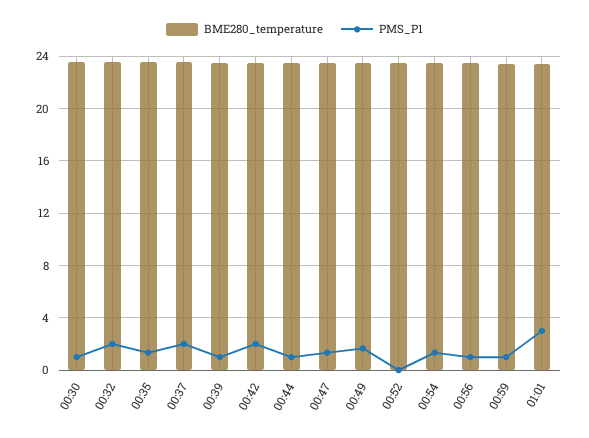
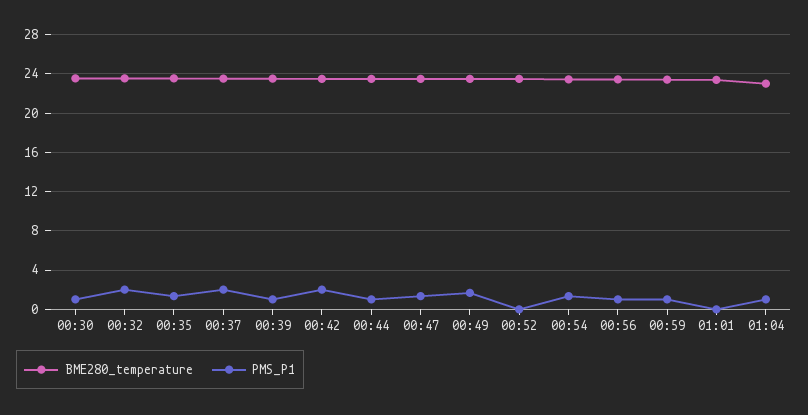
PMS_P1, 01:01: 3 -> 0
BME280_temperature, 01:04: none -> 23
PMS_P1, 01:04: none -> 1

